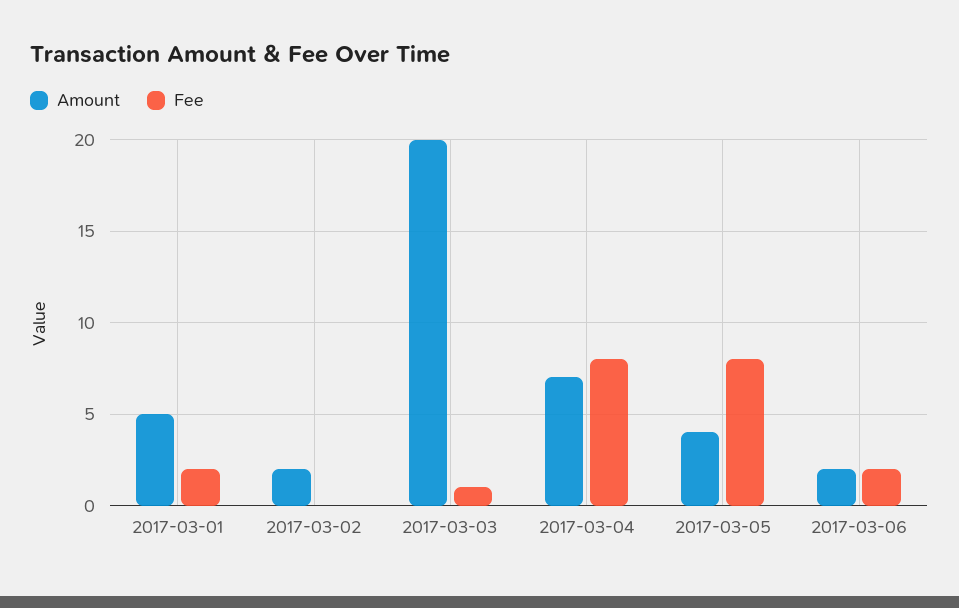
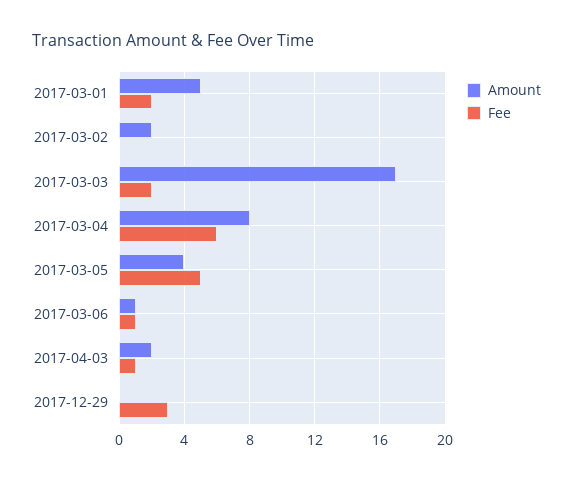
Amount, 2017-03-03: 20 -> 17
Fee, 2017-03-03: 1 -> 2
Amount, 2017-03-04: 7 -> 8
Fee, 2017-03-04: 8 -> 6
Fee, 2017-03-05: 8 -> 5
Amount, 2017-03-06: 2 -> 1
Fee, 2017-03-06: 2 -> 1
Amount, 2017-04-03: none -> 2
Fee, 2017-04-03: none -> 1
Amount, 2017-12-29: none -> 0
Fee, 2017-12-29: none -> 3

